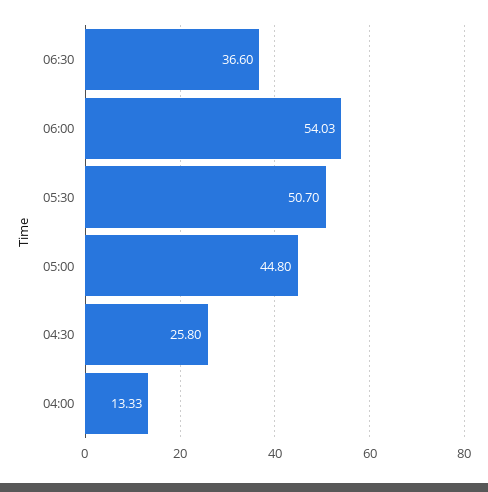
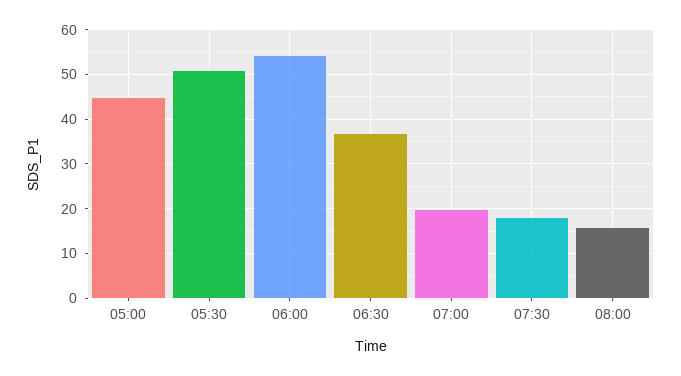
04:30: 25.8 -> none
04:00: 13.33 -> none
07:00: none -> 20
07:30: none -> 18
08:00: none -> 16

